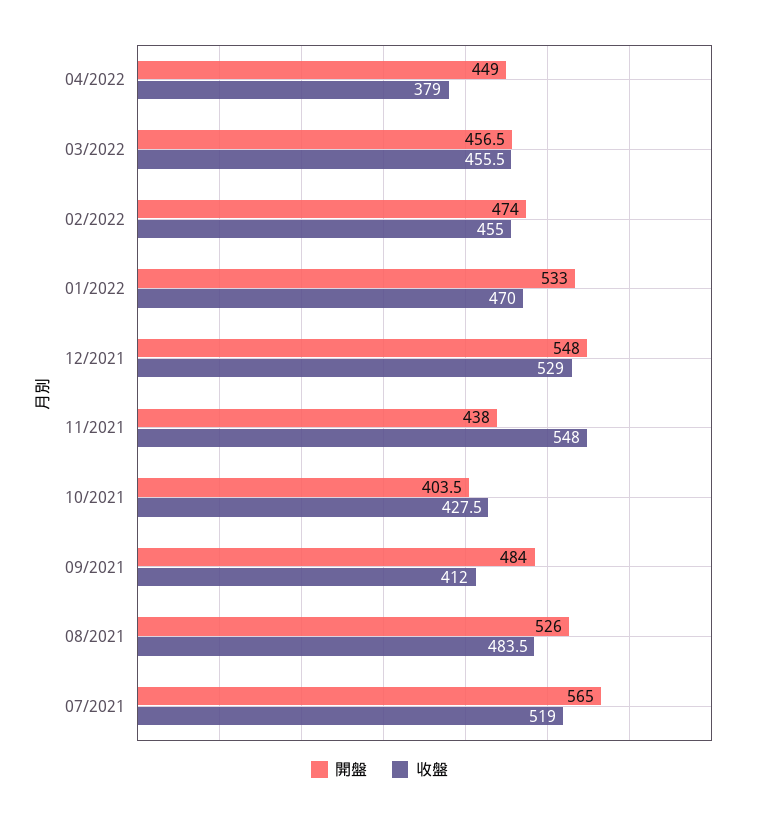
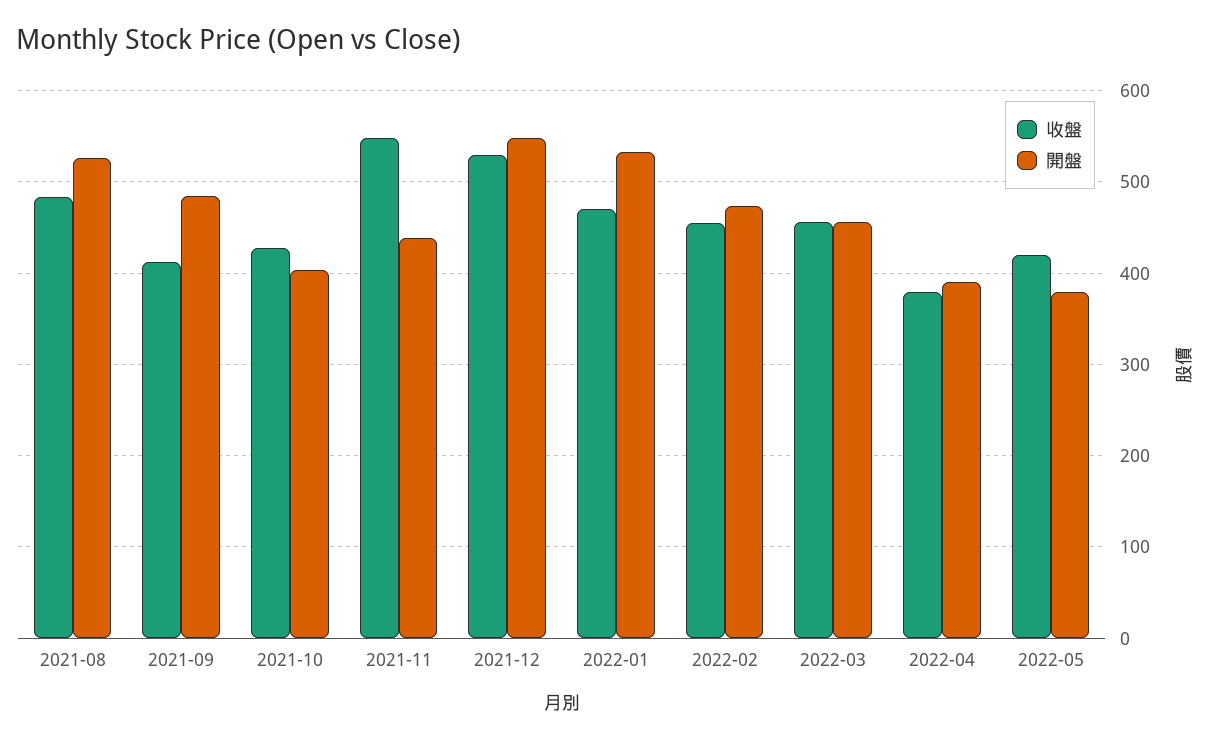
開盤, 04/2022: 449 -> 390
開盤, 07/2021: 565 -> none
收盤, 07/2021: 519 -> none
收盤, 2022-05: none -> 420
開盤, 2022-05: none -> 380

